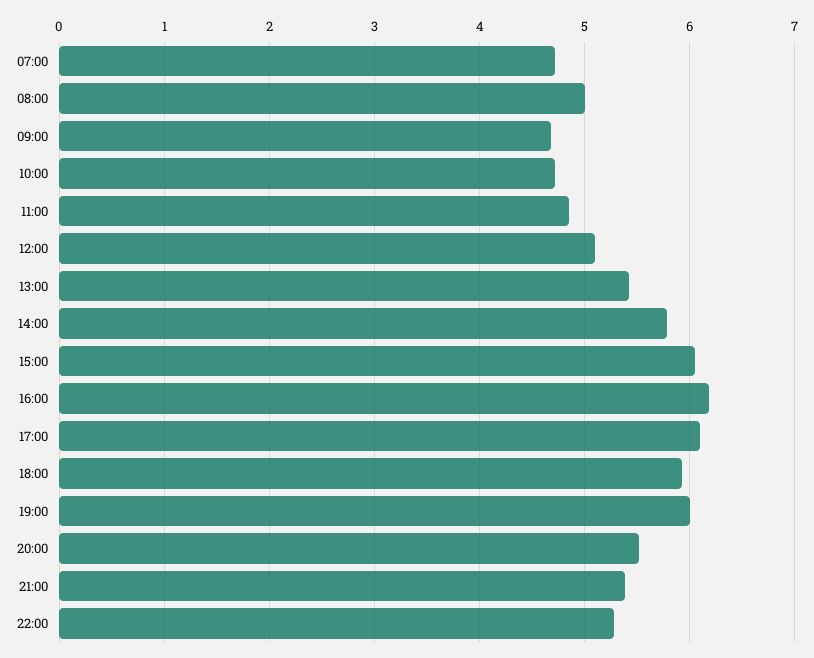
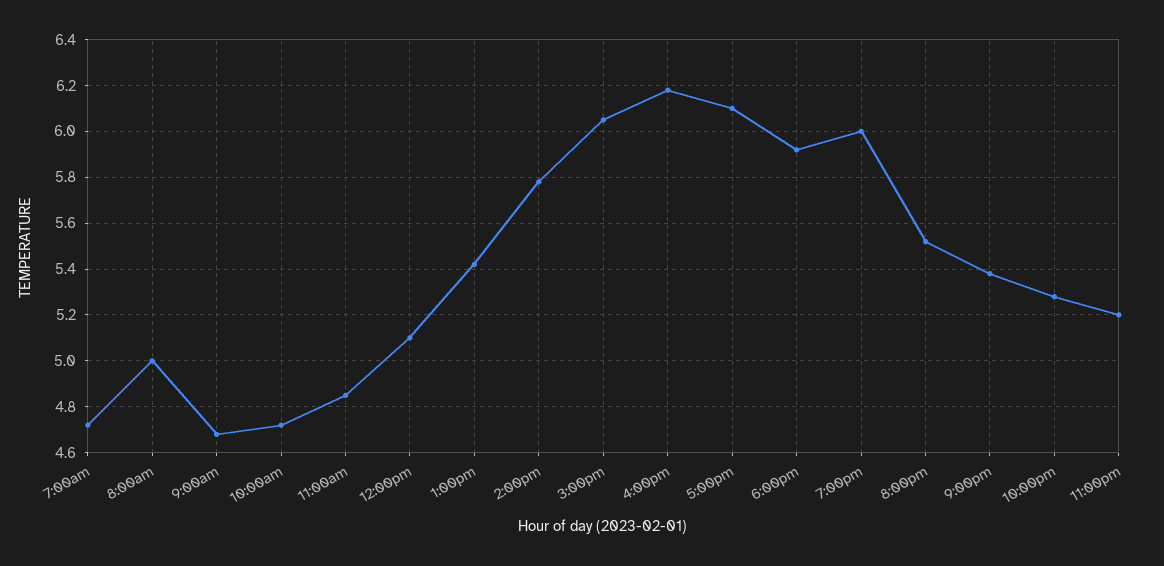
11:00pm: none -> 5.2

